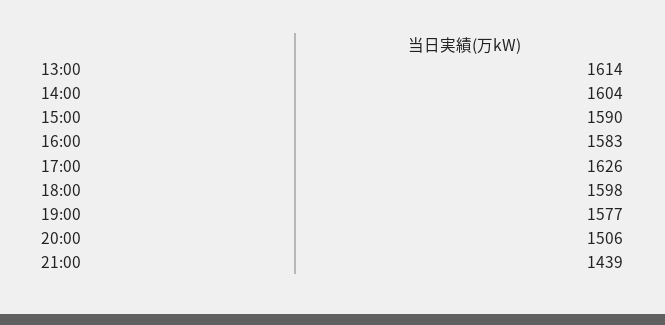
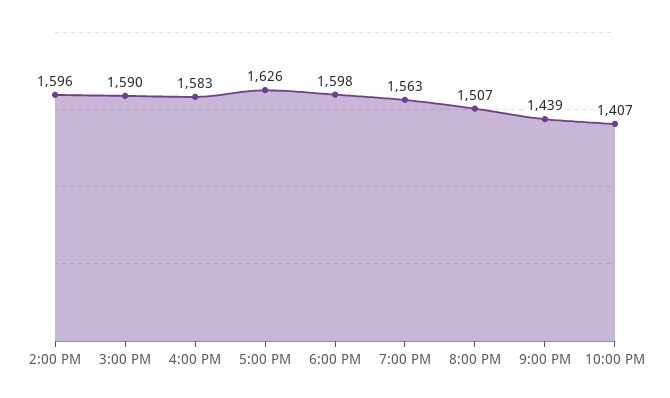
13:00: 1614 -> none
14:00: 1604 -> 1596
19:00: 1577 -> 1563
20:00: 1506 -> 1507
10:00 PM: none -> 1407

